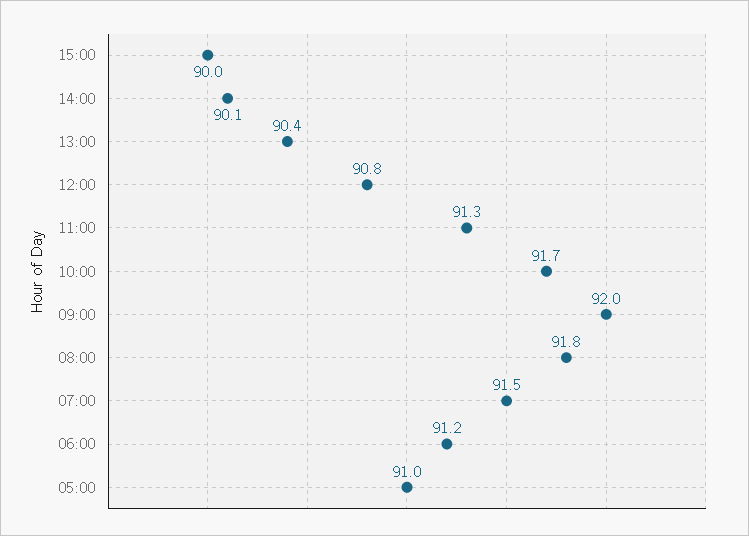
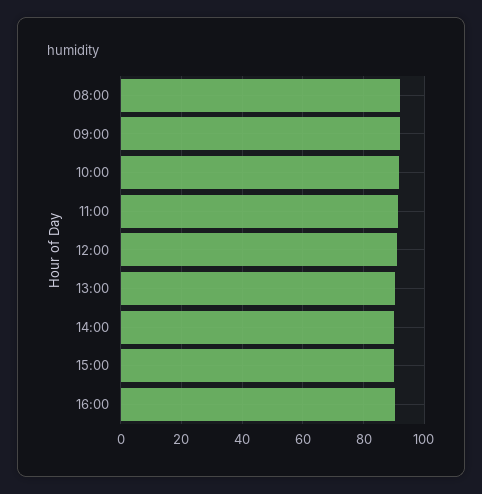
07:00: 91.5 -> none
06:00: 91.2 -> none
05:00: 91 -> none
16:00: none -> 90

